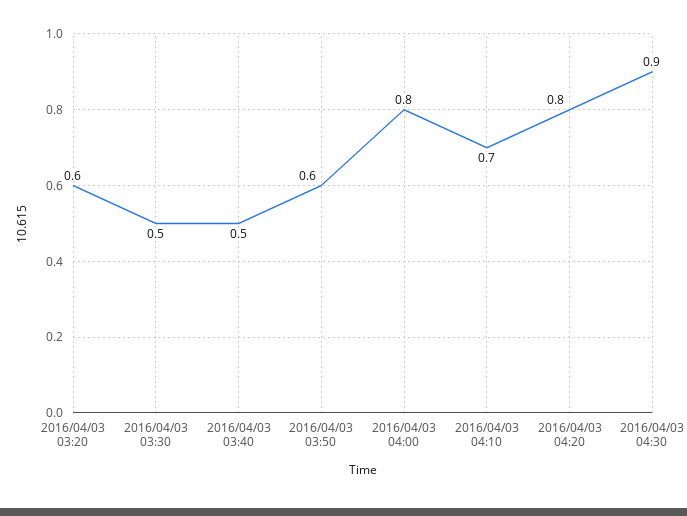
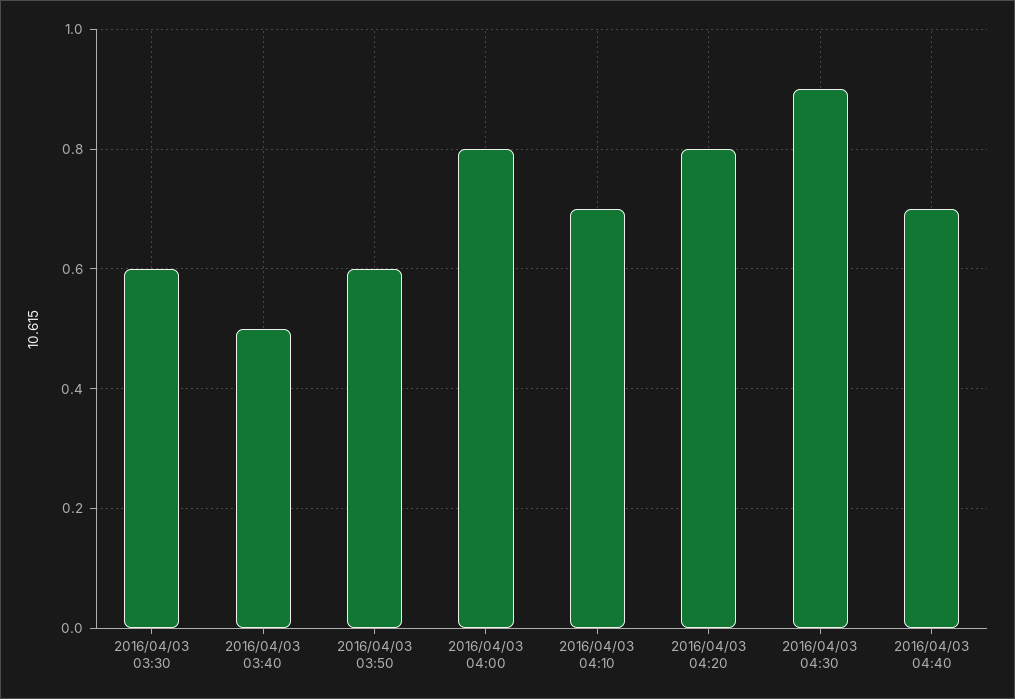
2016/04/03 03:20: 0.6 -> none
2016/04/03 03:30: 0.5 -> 0.6
2016/04/03 04:40: none -> 0.7

